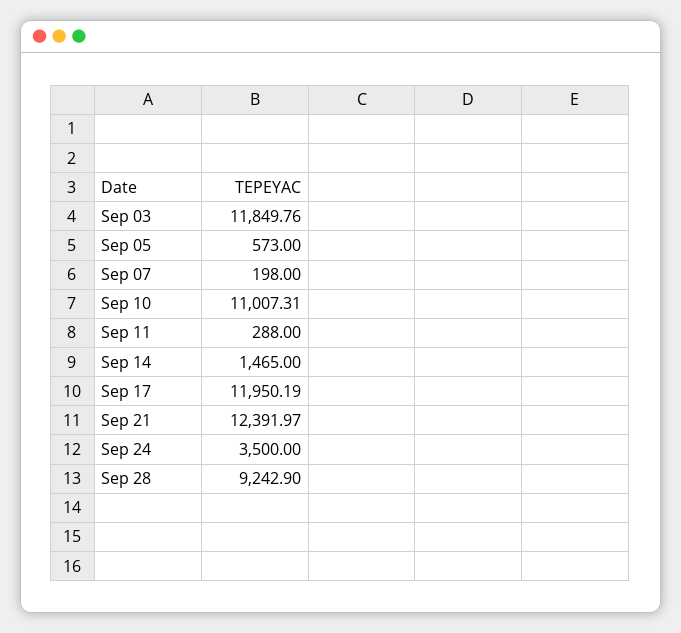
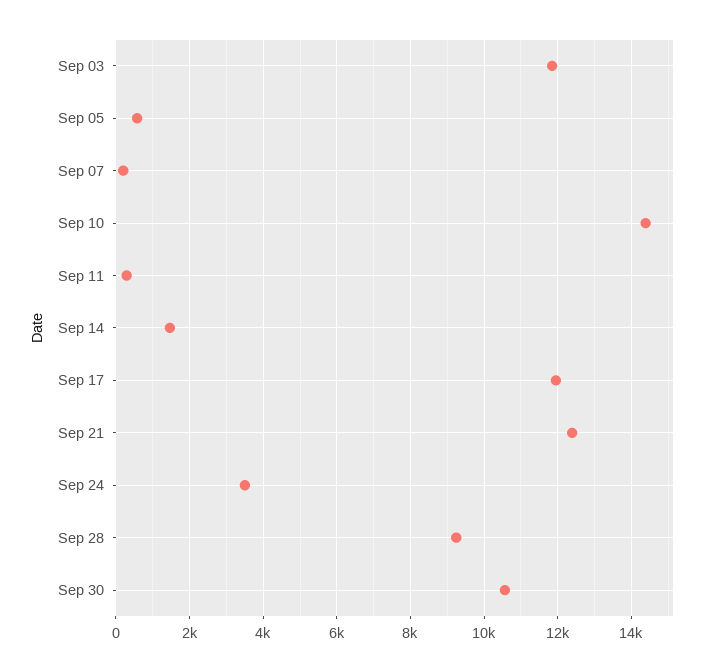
Sep 10: 11007.31 -> 14400
Sep 30: none -> 10600

